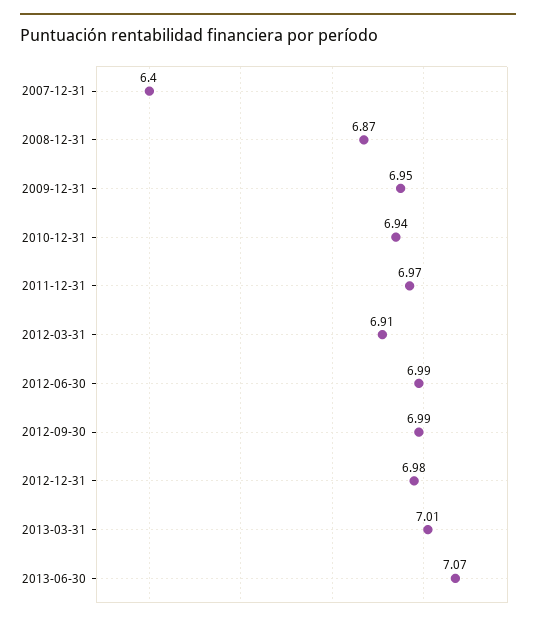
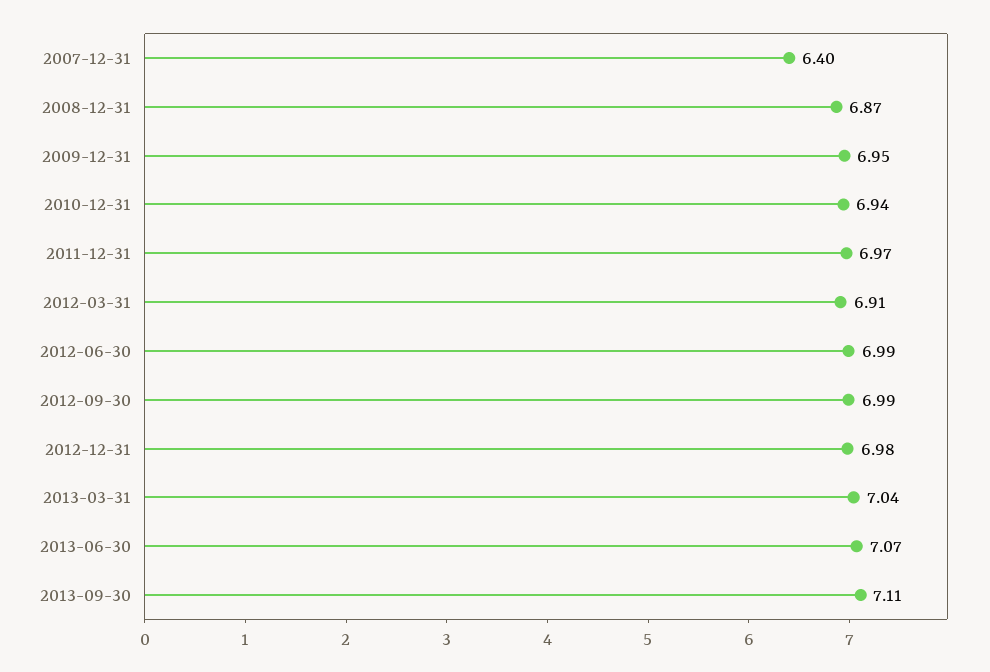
2013-03-31: 7.01 -> 7.04
2013-09-30: none -> 7.11

